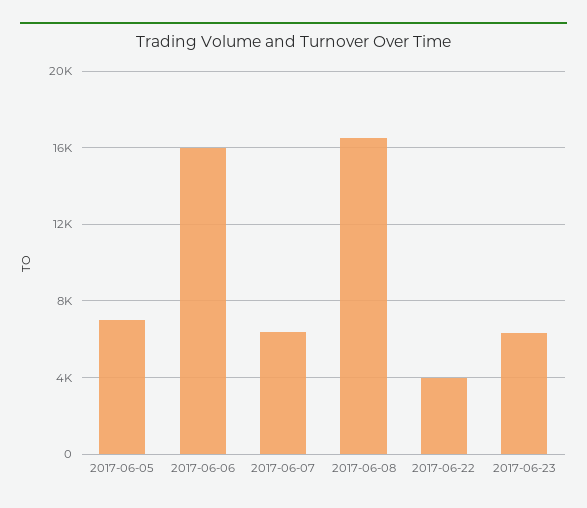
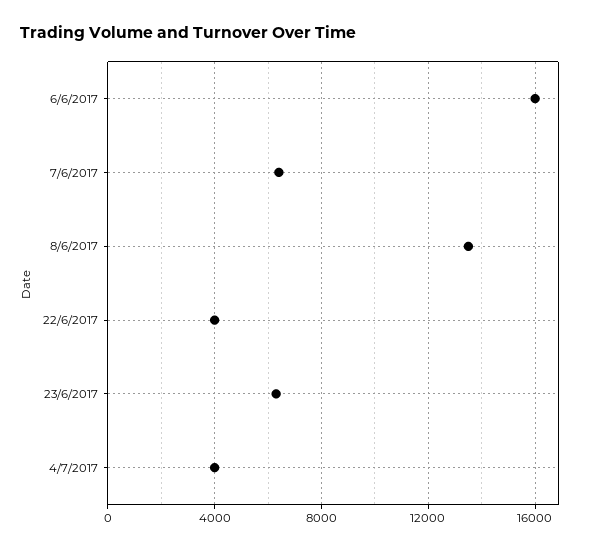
2017-06-05: 7000 -> none
2017-06-08: 16500 -> 13500
4/7/2017: none -> 4000

